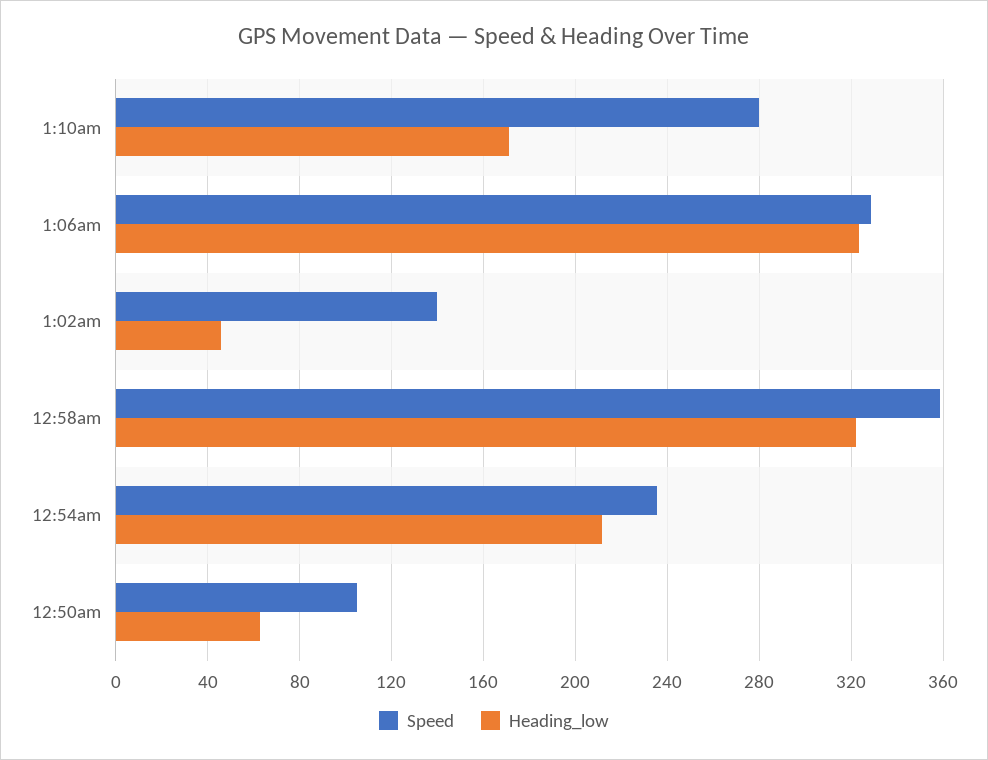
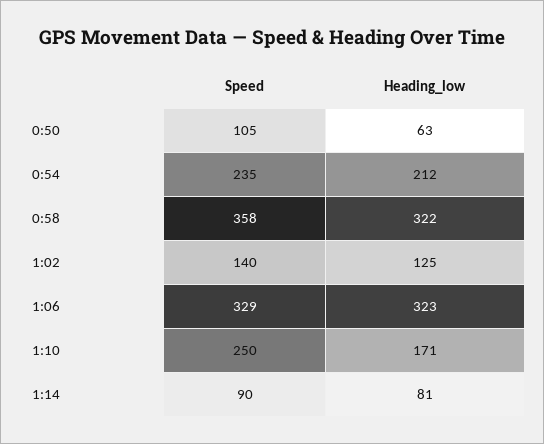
Speed, 1:10am: 280 -> 250
Heading_low, 1:02am: 45 -> 125
Speed, 1:14: none -> 90
Heading_low, 1:14: none -> 81

